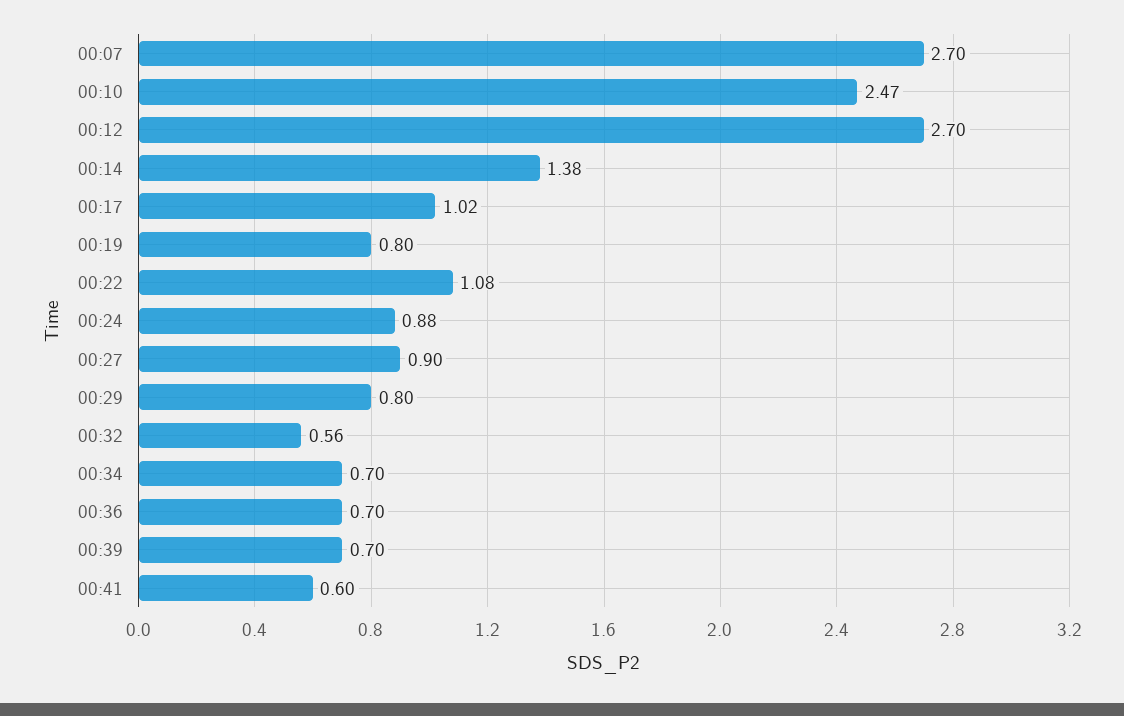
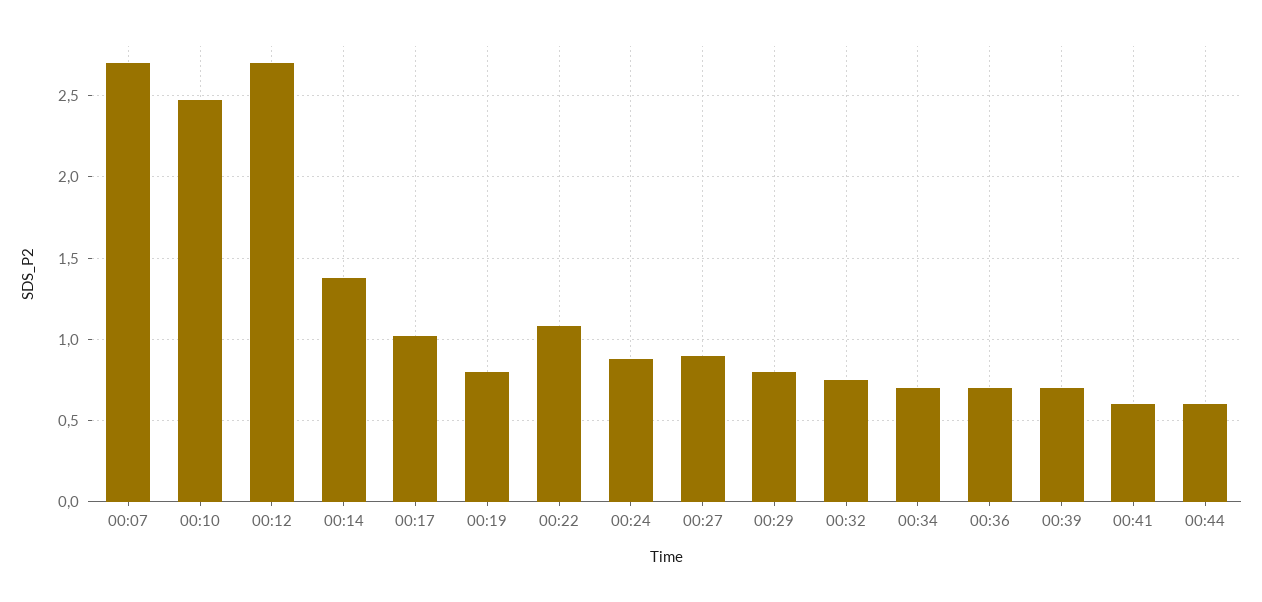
00:32: 0.56 -> 0.75
00:44: none -> 0.6

